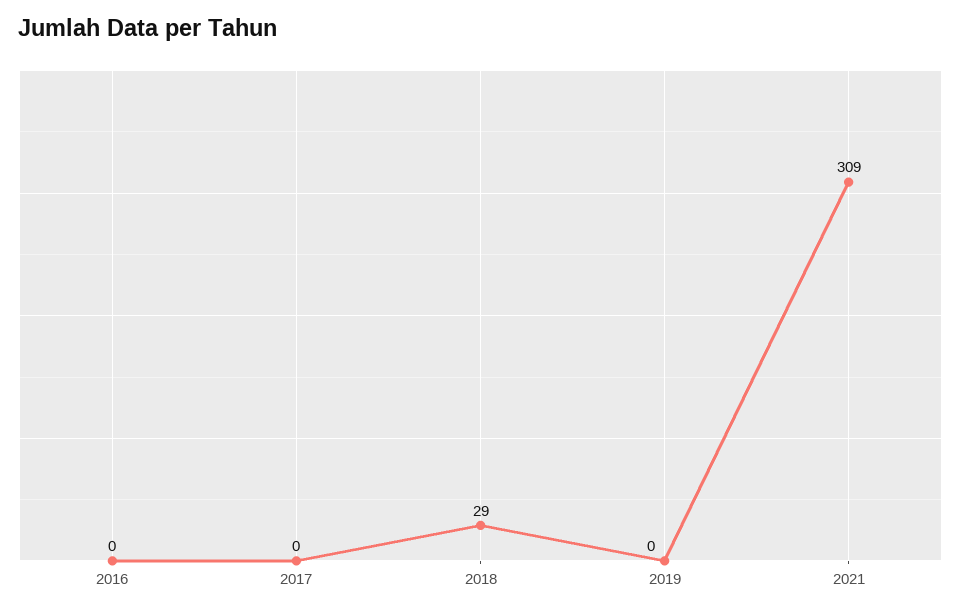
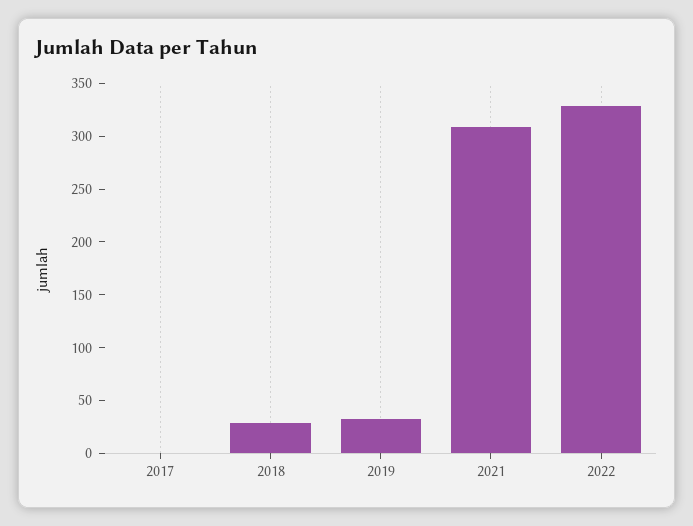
2016: 0 -> none
2019: 0 -> 30
2022: none -> 330

